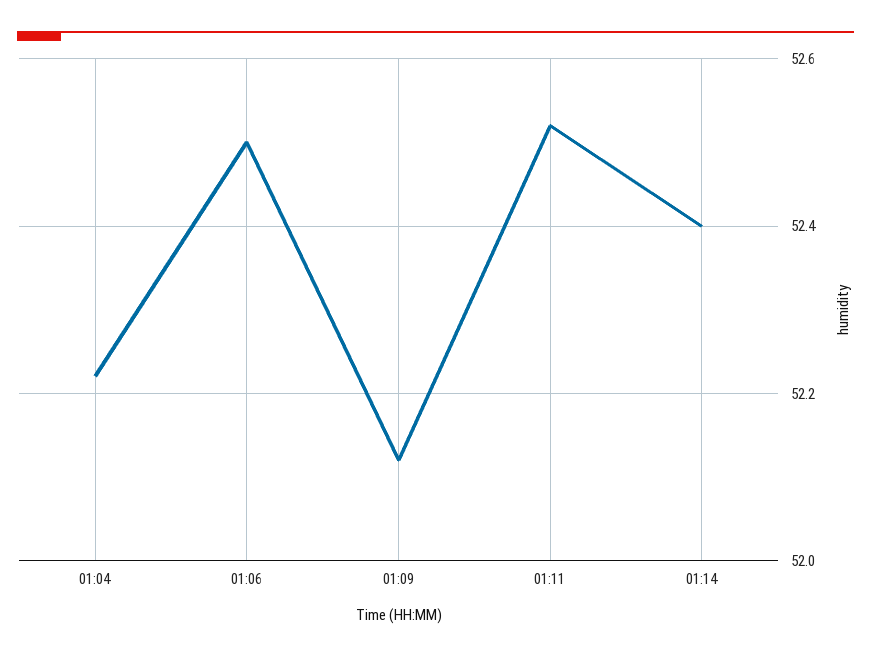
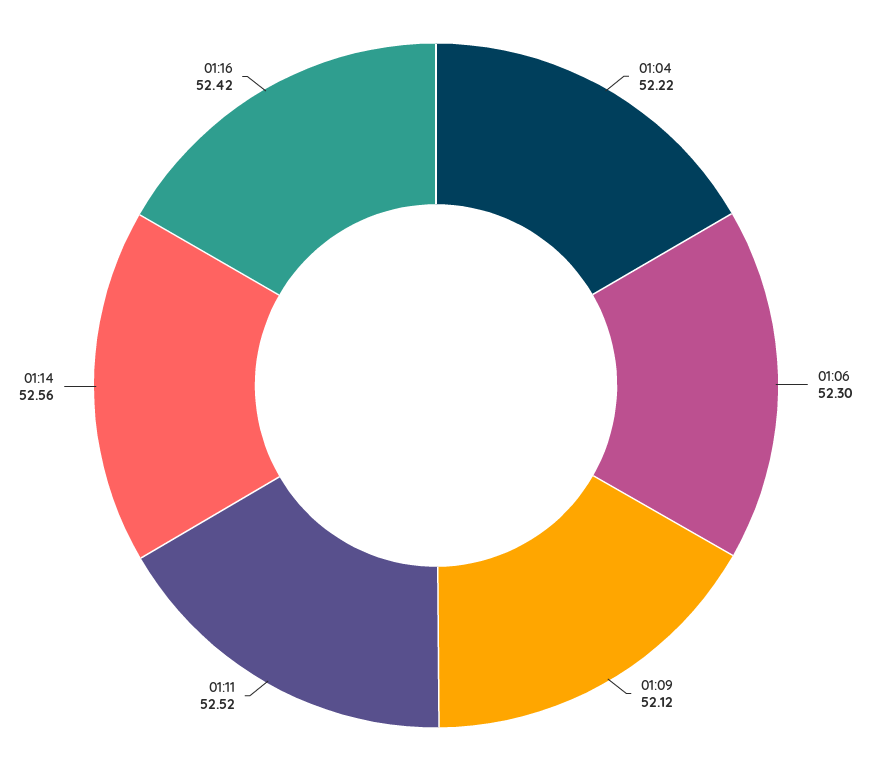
01:06: 52.5 -> 52.3
01:14: 52.4 -> 52.56
01:16: none -> 52.42

